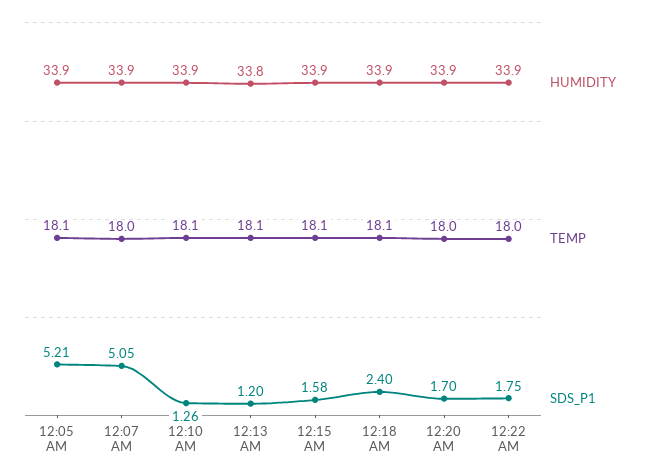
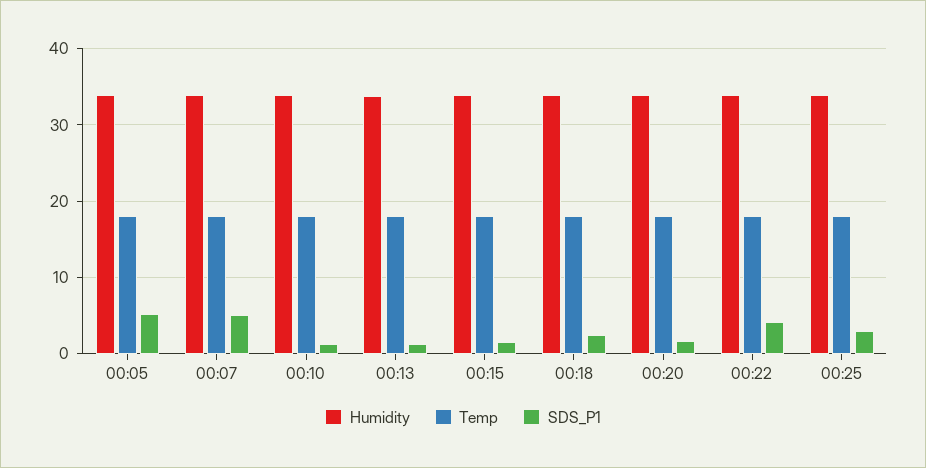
SDS_P1, 12:22 AM: 1.75 -> 4
HUMIDITY, 00:25: none -> 34
TEMP, 00:25: none -> 18
SDS_P1, 00:25: none -> 3

